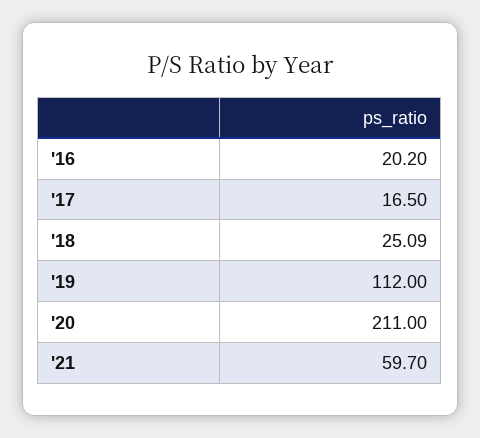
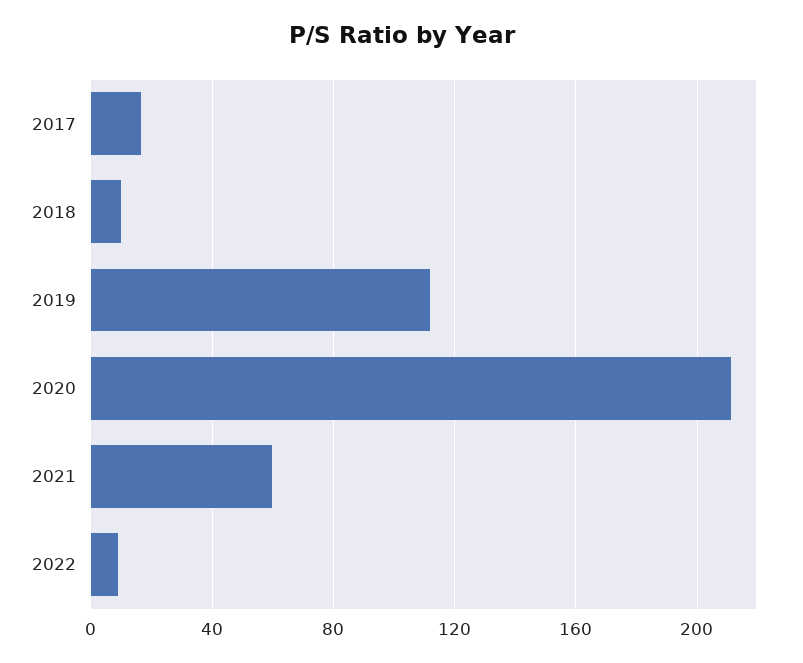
'16: 20.2 -> none
'18: 25.09 -> 10
2022: none -> 10

